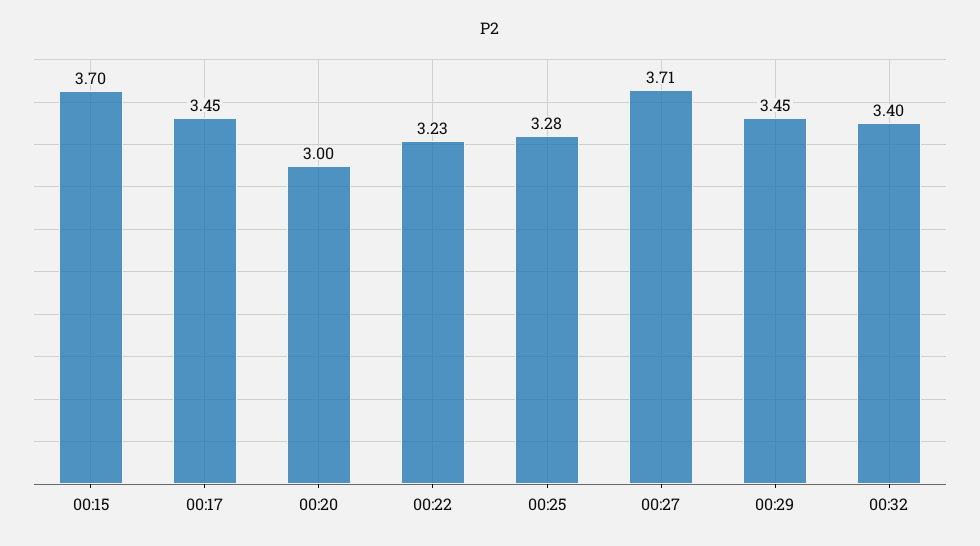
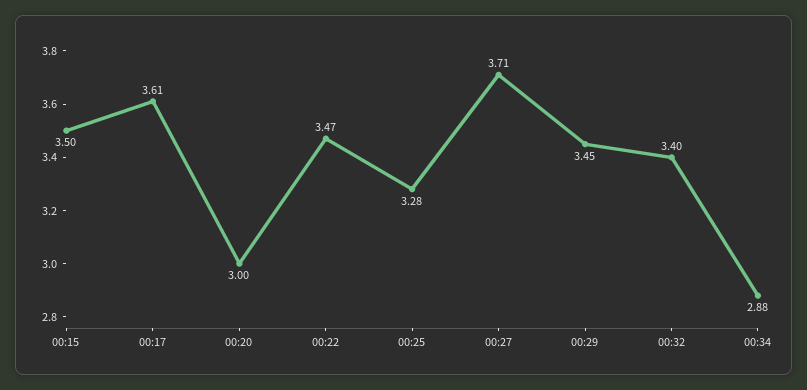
00:15: 3.7 -> 3.5
00:17: 3.45 -> 3.61
00:22: 3.23 -> 3.47
00:34: none -> 2.88

